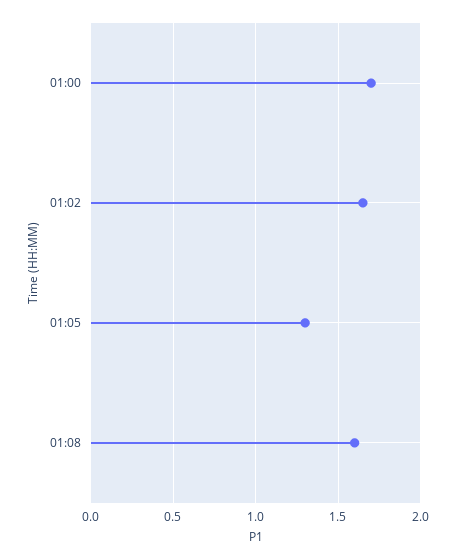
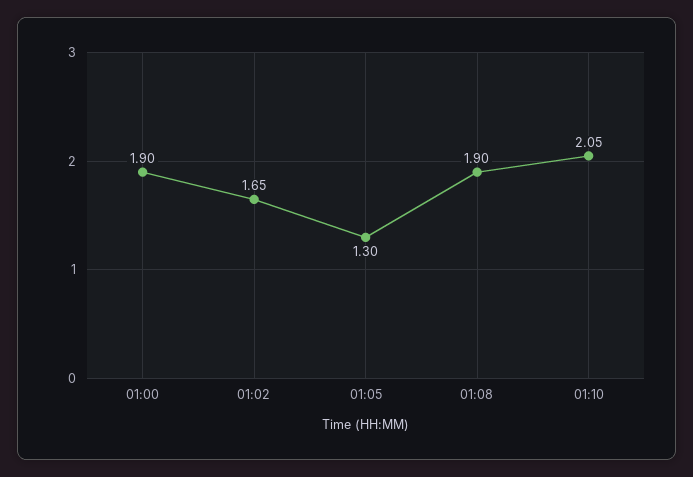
01:00: 1.7 -> 1.9
01:08: 1.6 -> 1.9
01:10: none -> 2.05

